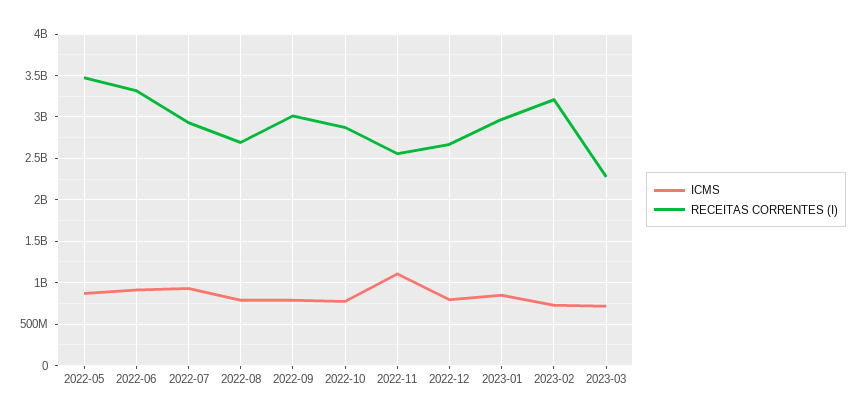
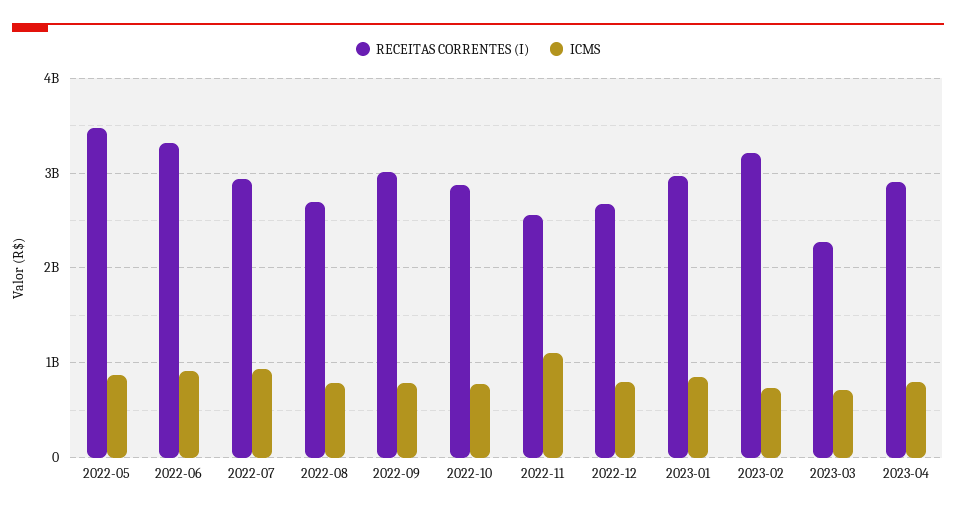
RECEITAS CORRENTES (I), 2023-04: none -> 2900000000
ICMS, 2023-04: none -> 800000000

